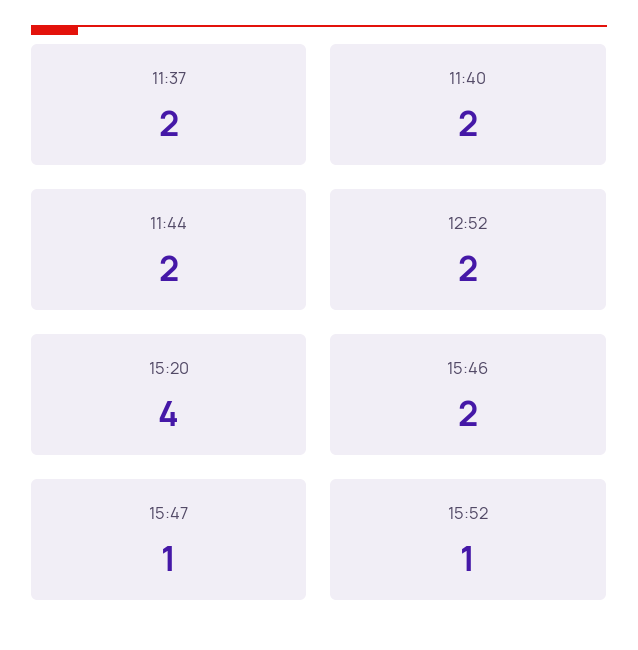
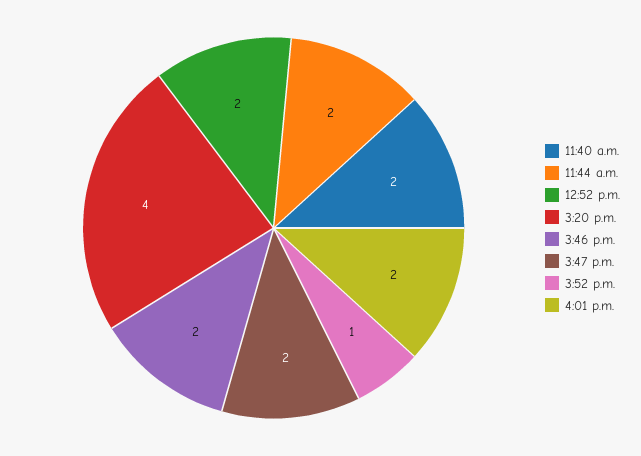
11:37: 2 -> none
15:47: 1 -> 2
4:01 p.m.: none -> 2

